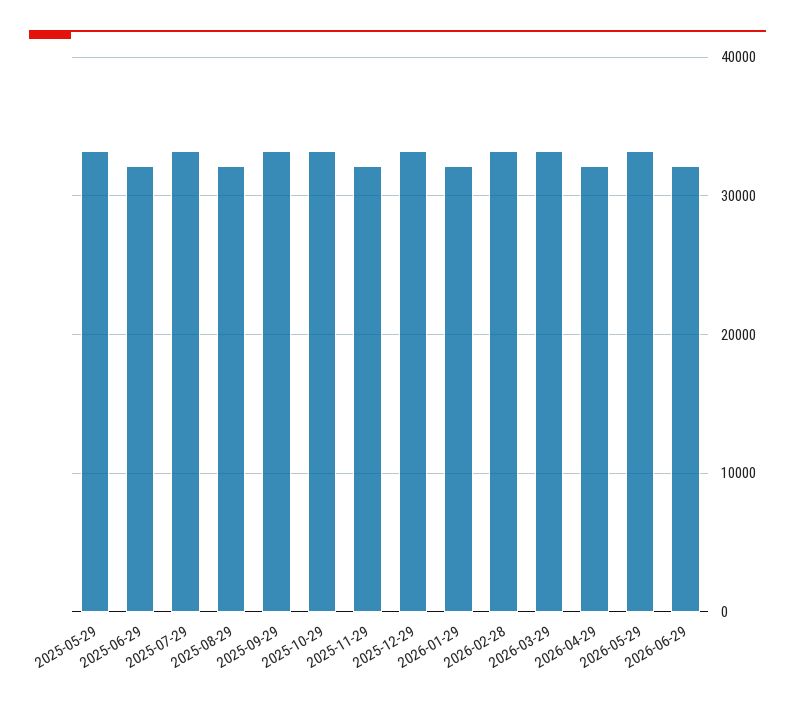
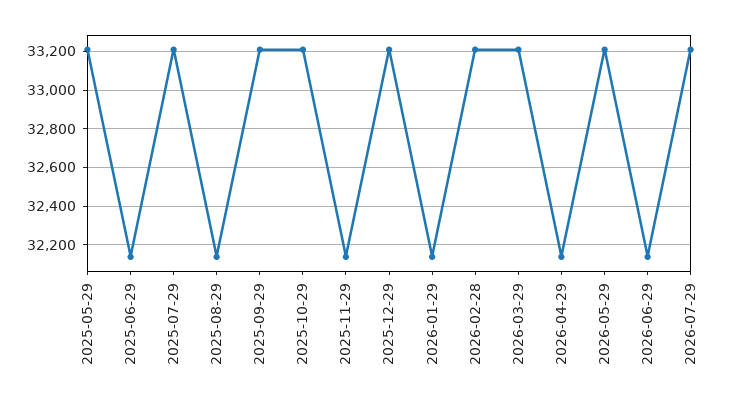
2026-07-29: none -> 33200

